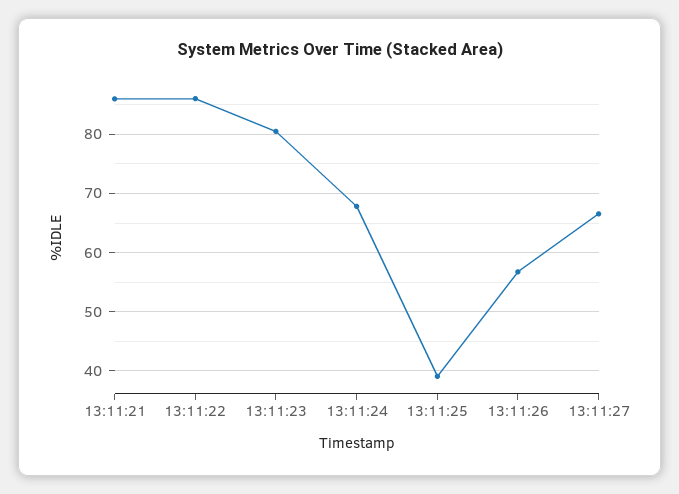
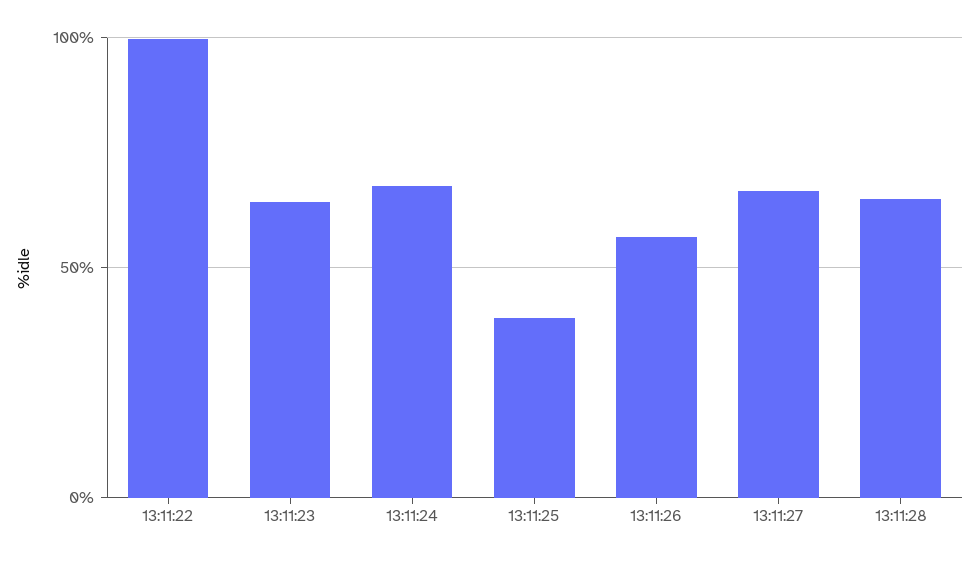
13:11:21: 86 -> none
13:11:22: 86 -> 100
13:11:23: 80 -> 65
13:11:28: none -> 65

